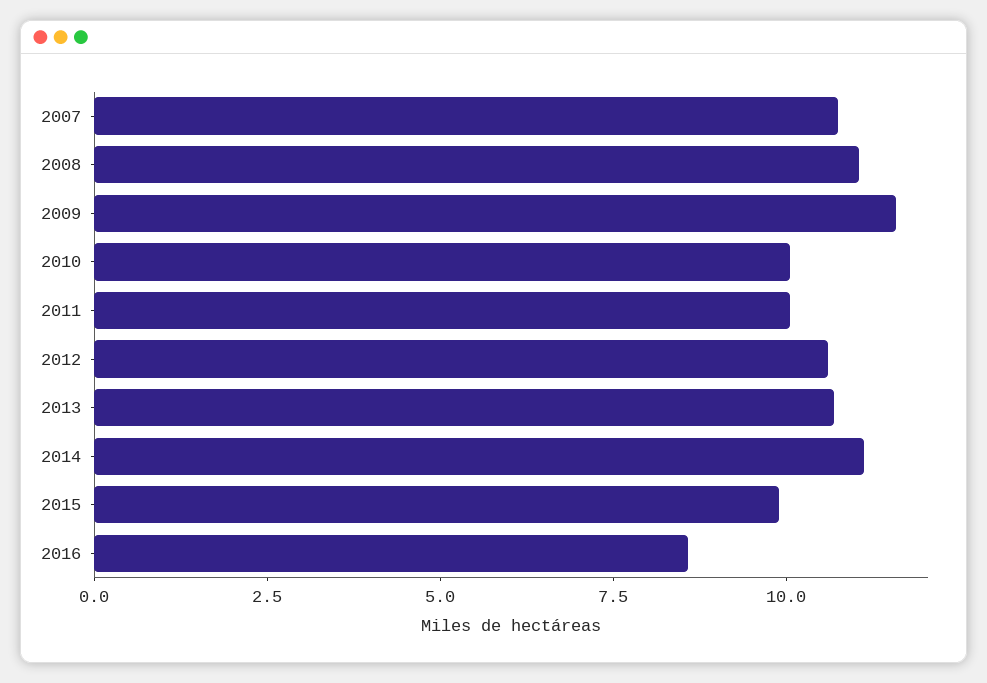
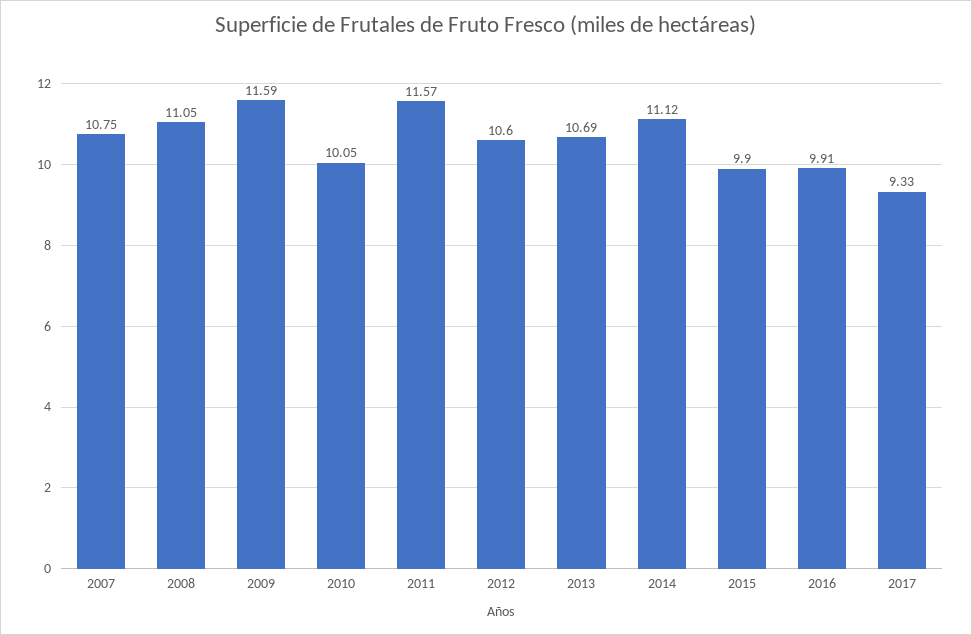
2011: 10 -> 11.57
2016: 8.5 -> 9.91
2017: none -> 9.33

